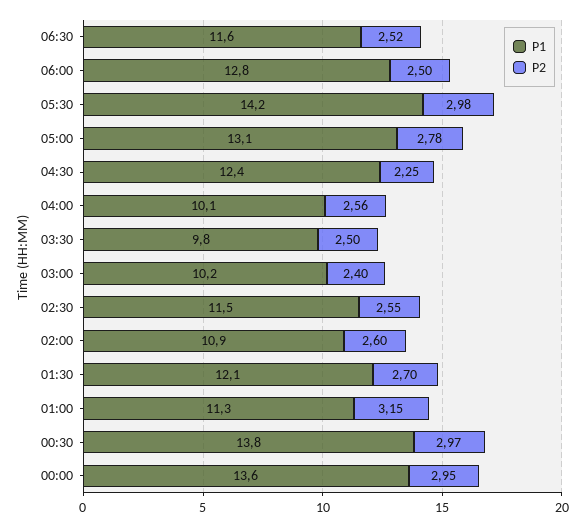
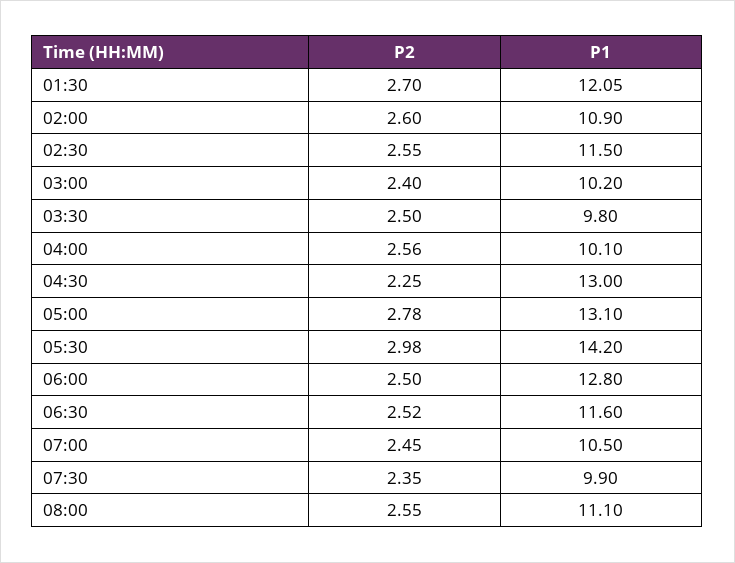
P1, 04:30: 12.4 -> 13
P1, 01:00: 11.3 -> none
P2, 01:00: 3.15 -> none
P1, 00:30: 13.8 -> none
P2, 00:30: 2.97 -> none
P1, 00:00: 13.6 -> none
P2, 00:00: 2.95 -> none
P2, 07:00: none -> 2.45
P1, 07:00: none -> 10.5
P2, 07:30: none -> 2.35
P1, 07:30: none -> 9.9
P2, 08:00: none -> 2.55
P1, 08:00: none -> 11.1

